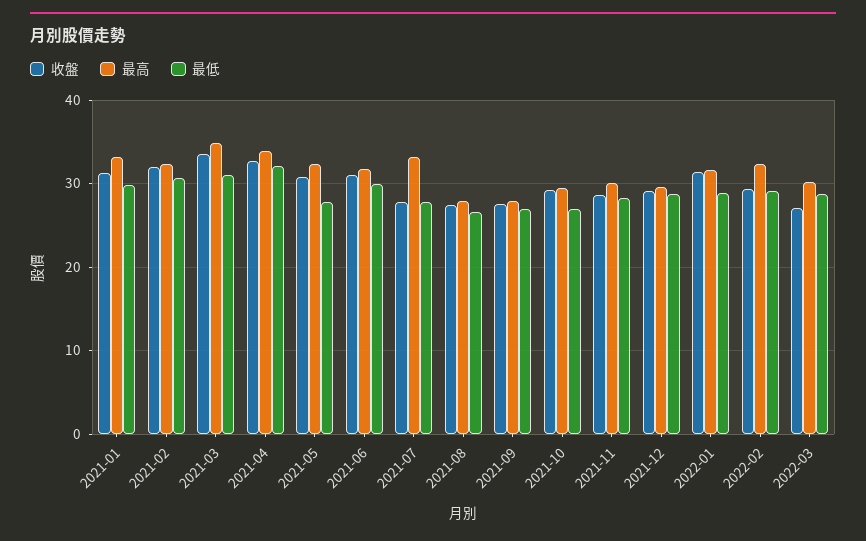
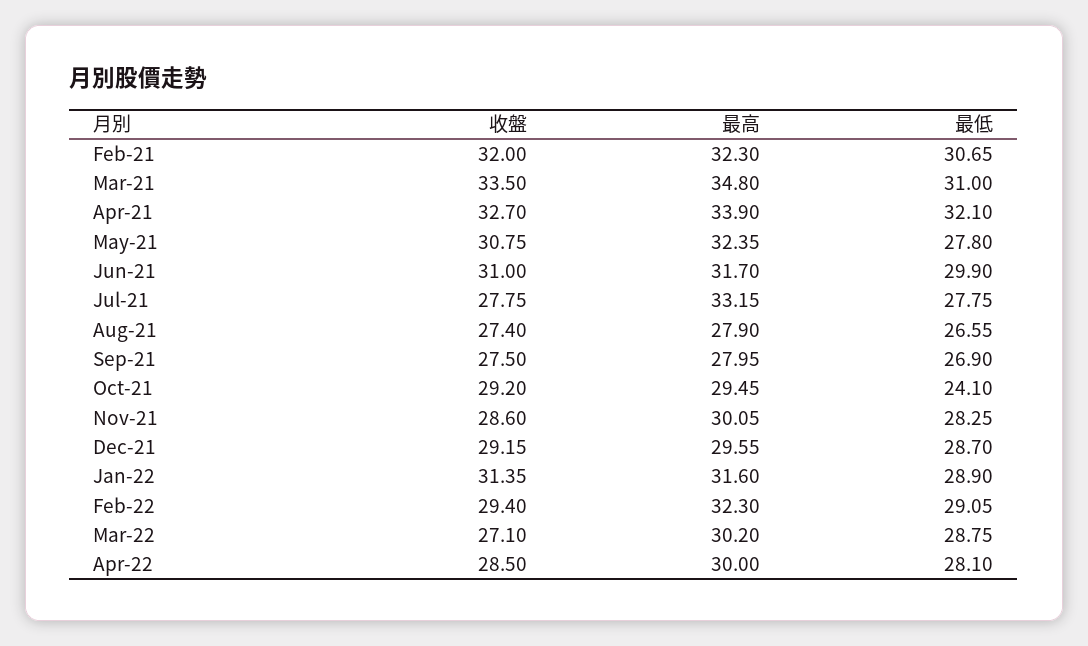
收盤, 2021-01: 31 -> none
最高, 2021-01: 33 -> none
最低, 2021-01: 30 -> none
最低, 2021-10: 27 -> 24.1
收盤, Apr-22: none -> 28.5
最高, Apr-22: none -> 30
最低, Apr-22: none -> 28.1

